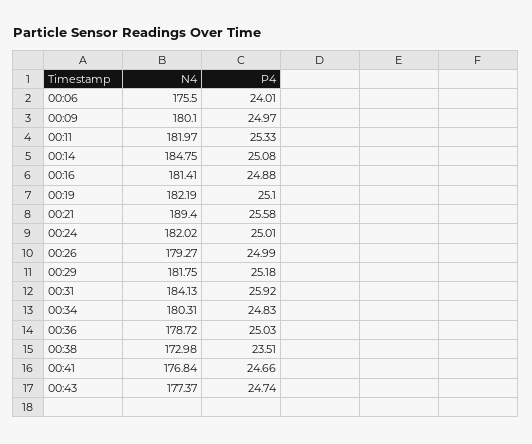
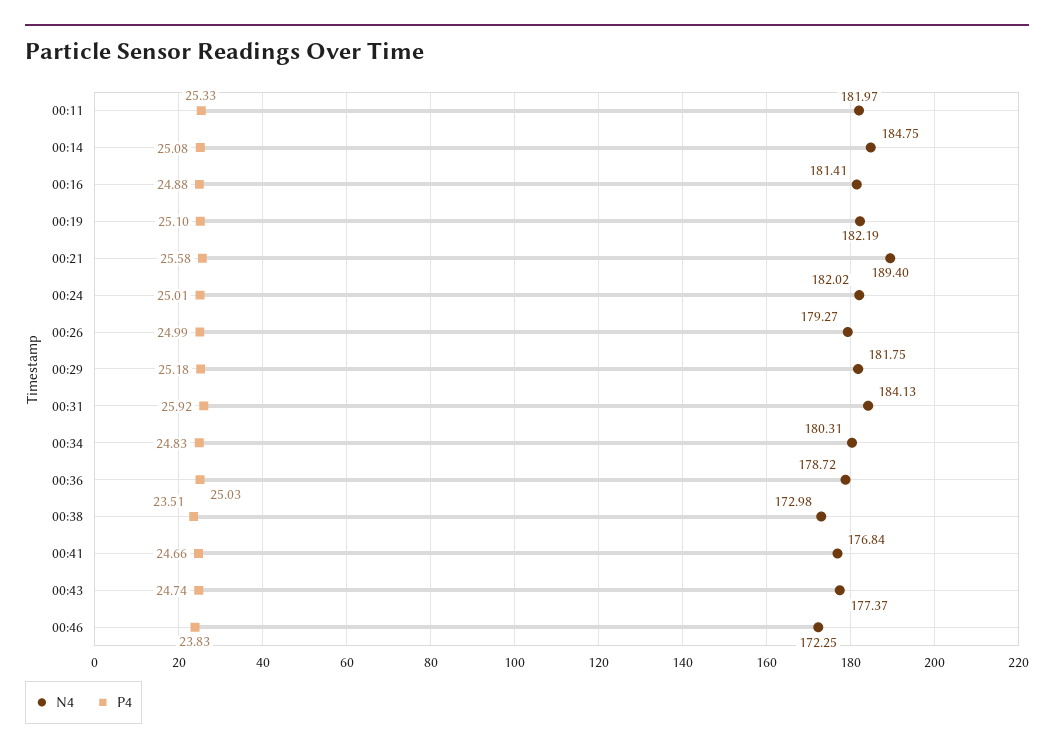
N4, 00:06: 175.5 -> none
P4, 00:06: 24.01 -> none
N4, 00:09: 180.1 -> none
P4, 00:09: 24.97 -> none
N4, 00:46: none -> 172.25
P4, 00:46: none -> 23.83

